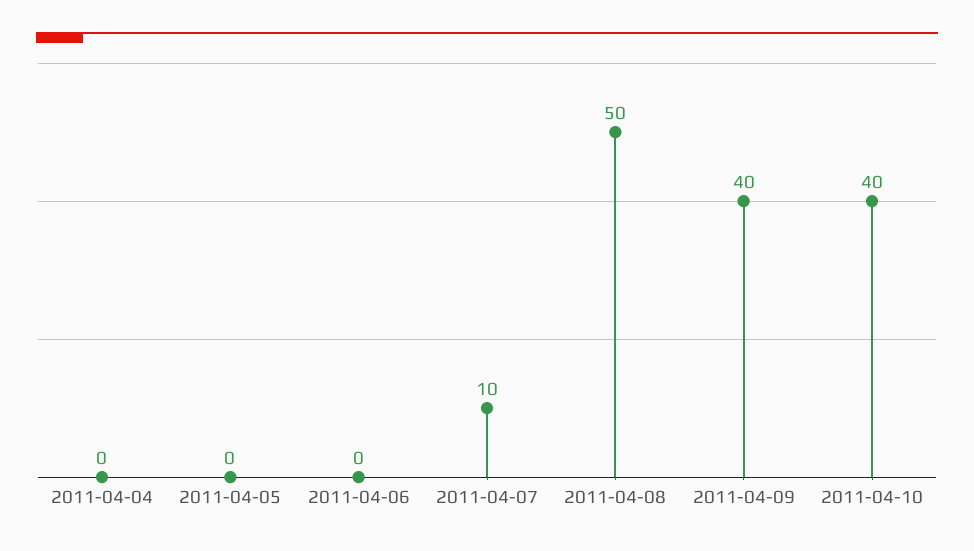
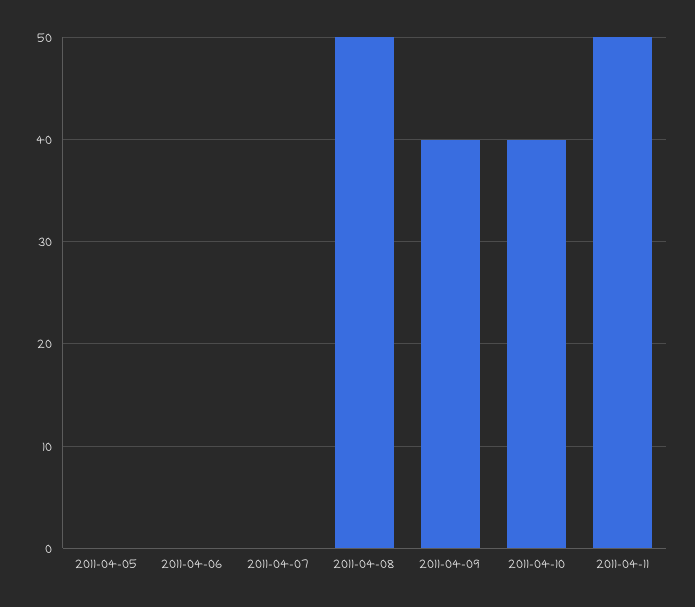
2011-04-04: 0 -> none
2011-04-07: 10 -> 0
2011-04-11: none -> 50

